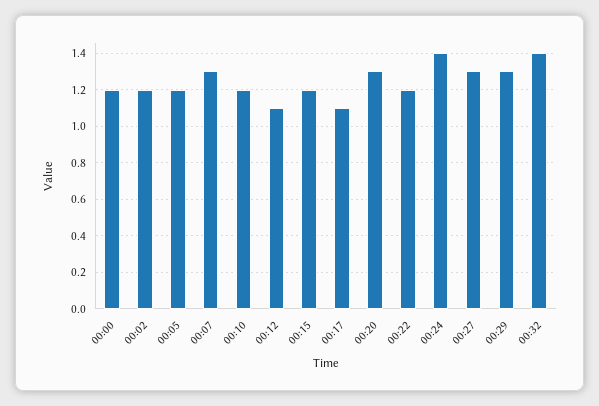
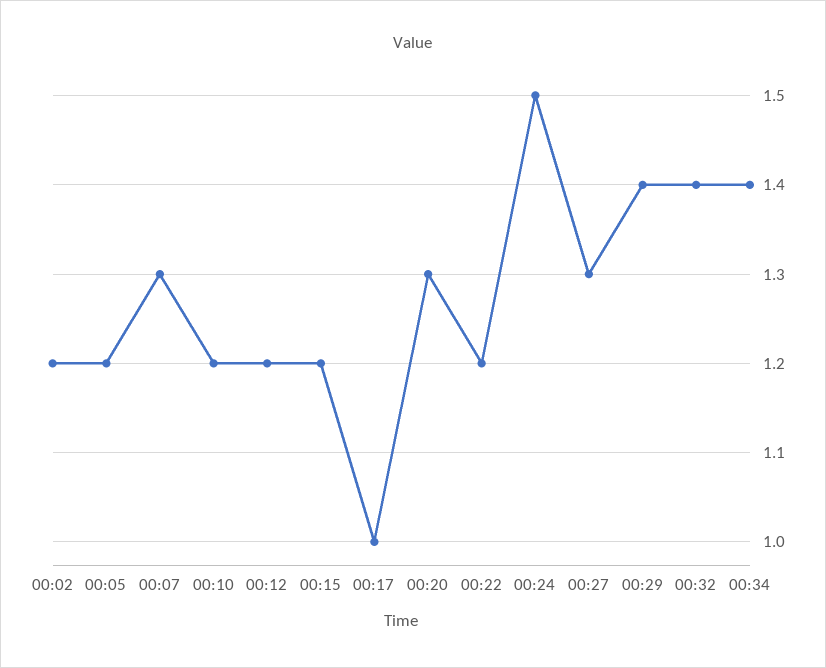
00:00: 1.2 -> none
00:12: 1.1 -> 1.2
00:17: 1.1 -> 1
00:24: 1.4 -> 1.5
00:29: 1.3 -> 1.4
00:34: none -> 1.4

